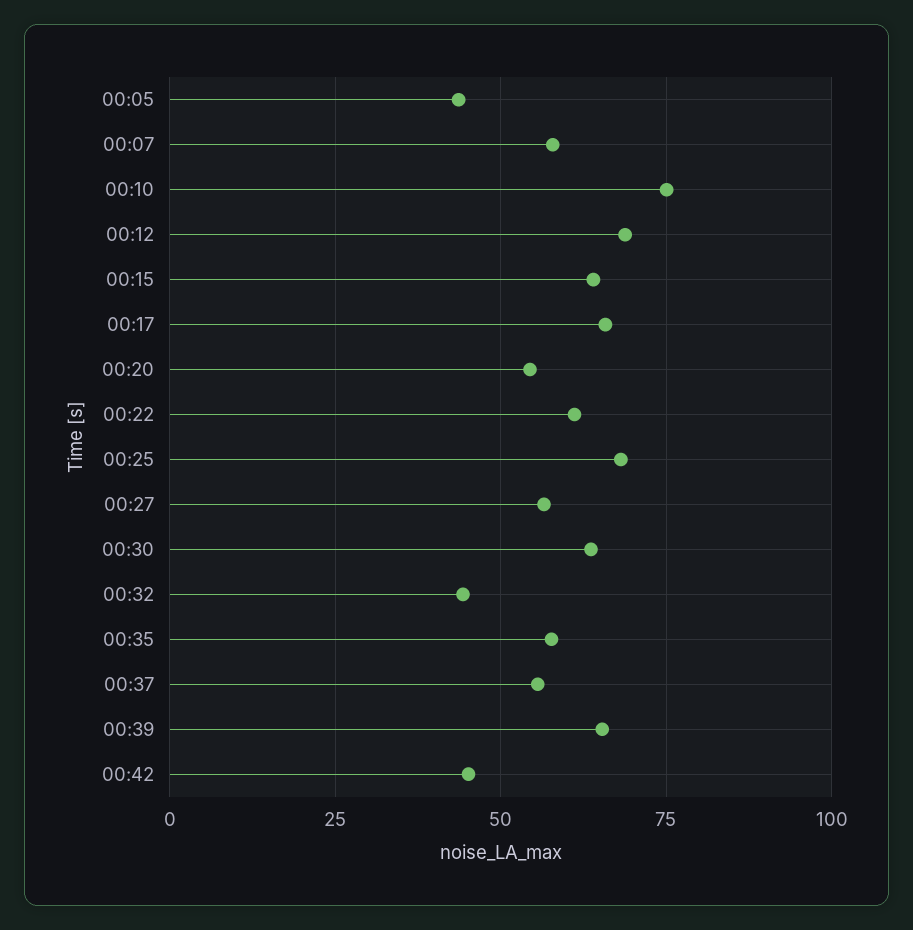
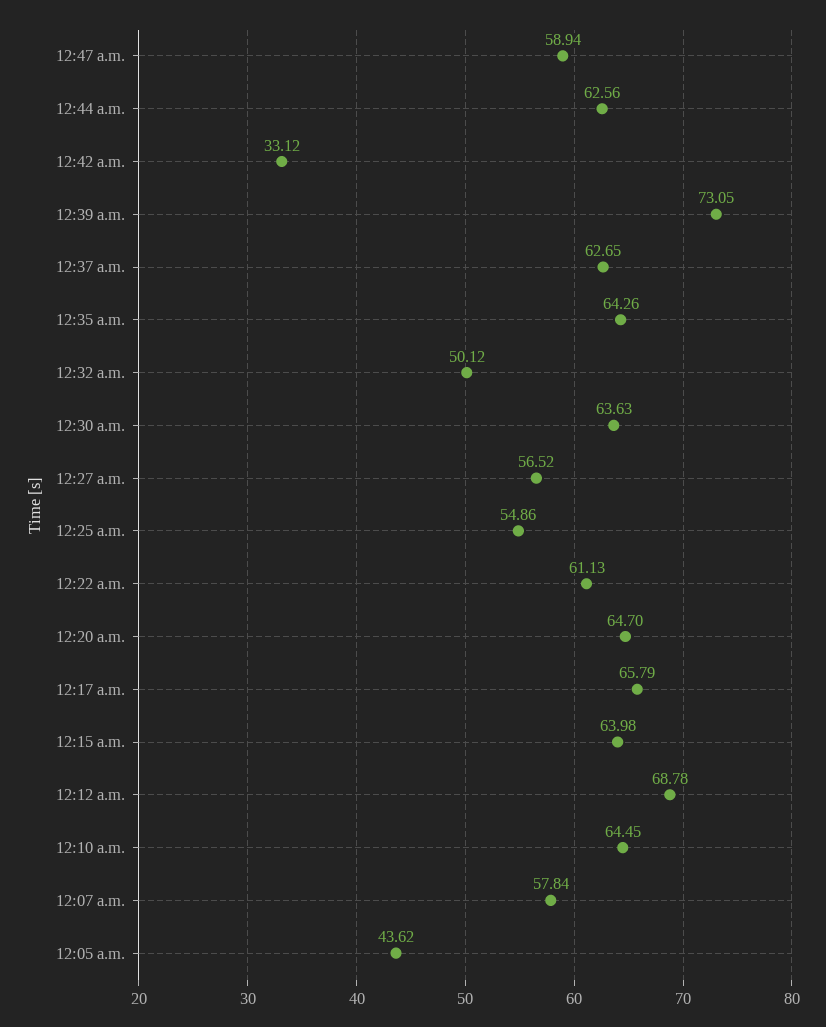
00:10: 75 -> 64.45
00:20: 55 -> 64.7
00:25: 67.5 -> 54.86
00:32: 45 -> 50.12
00:35: 57.5 -> 64.26
00:37: 55 -> 62.65
00:39: 65 -> 73.05
00:42: 45 -> 33.12
12:47 a.m.: none -> 58.94
12:44 a.m.: none -> 62.56

